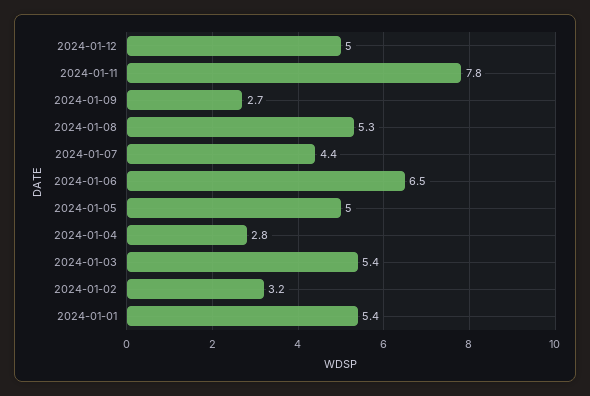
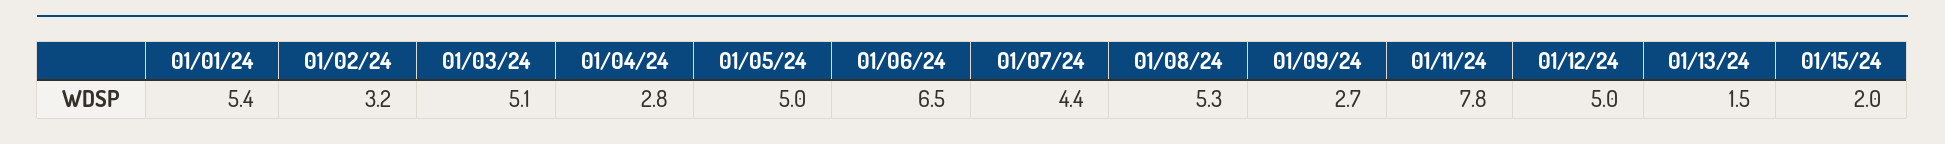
2024-01-03: 5.4 -> 5.1
01/13/24: none -> 1.5
01/15/24: none -> 2

